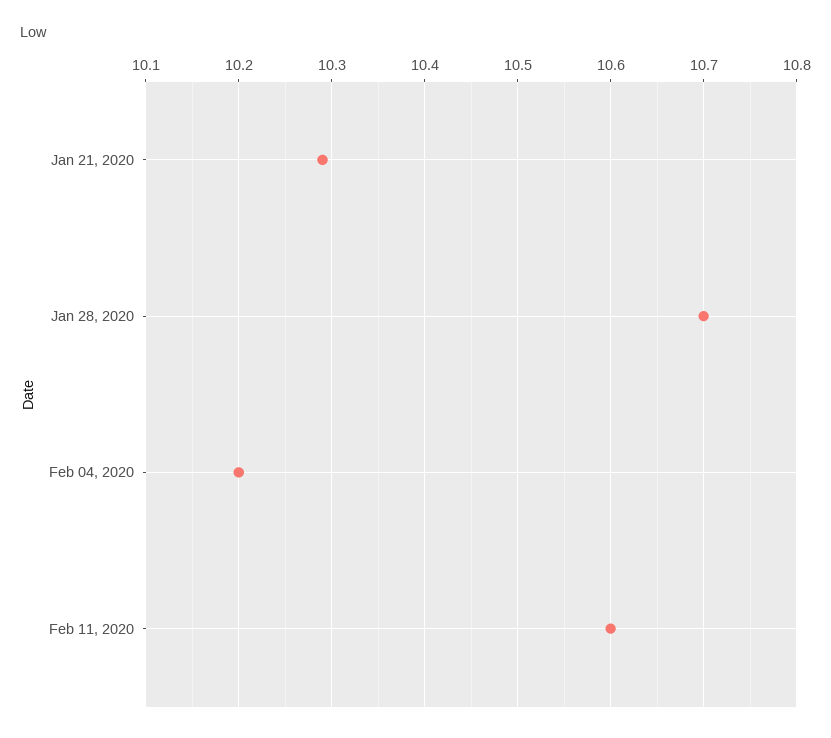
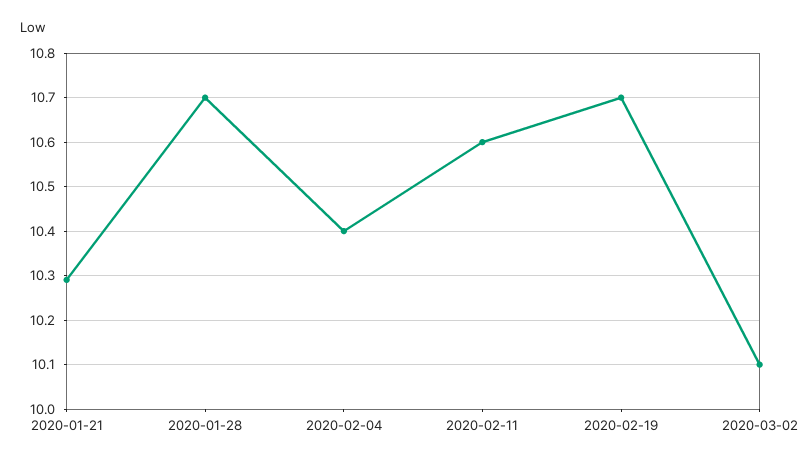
Feb 04, 2020: 10.2 -> 10.4
2020-02-19: none -> 10.7
2020-03-02: none -> 10.1

